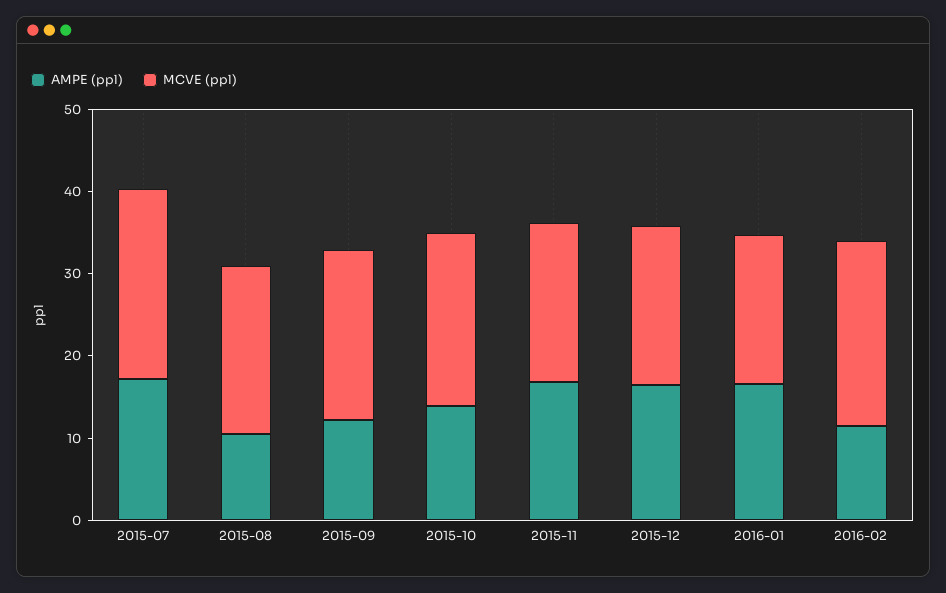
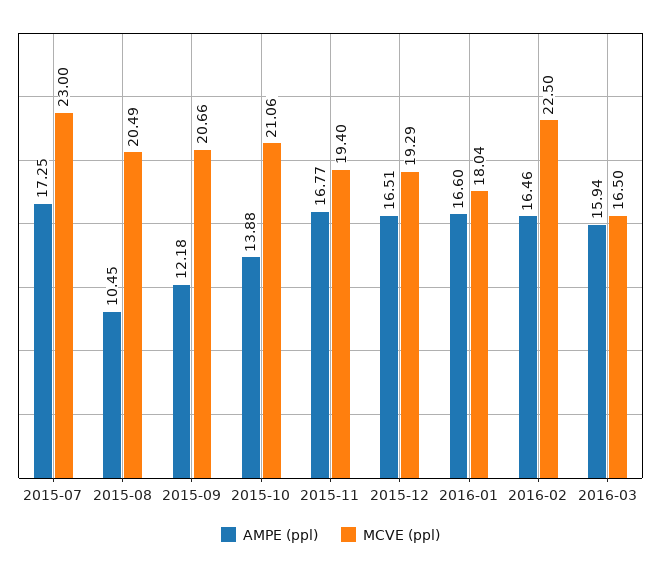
AMPE (ppl), 2016-02: 12 -> 16.46
AMPE (ppl), 2016-03: none -> 15.94
MCVE (ppl), 2016-03: none -> 16.5

